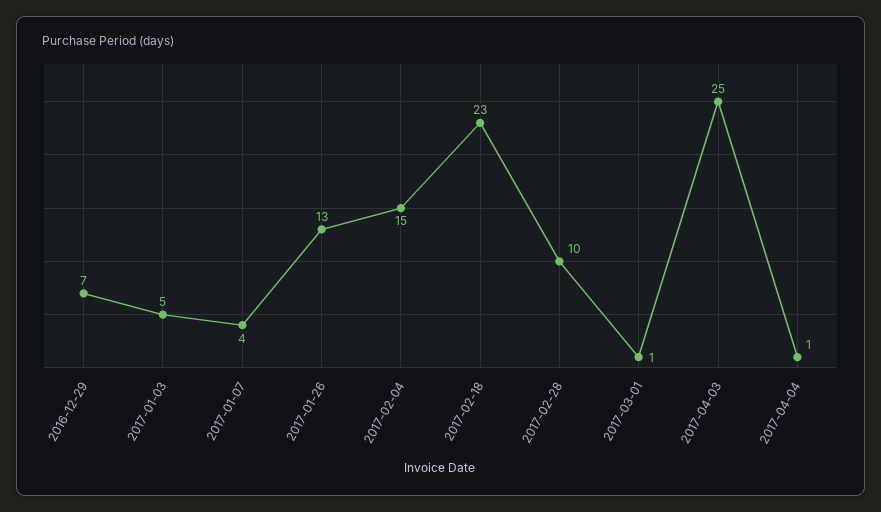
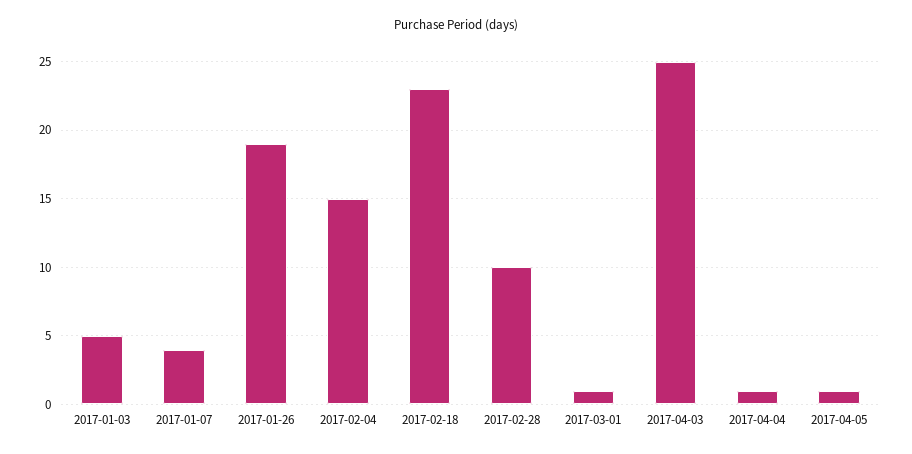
2016-12-29: 7 -> none
2017-01-26: 13 -> 19
2017-04-05: none -> 1

